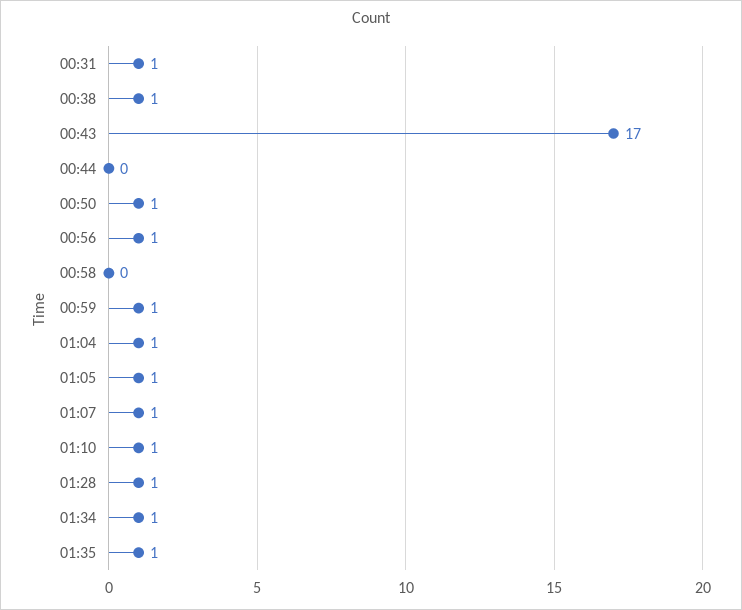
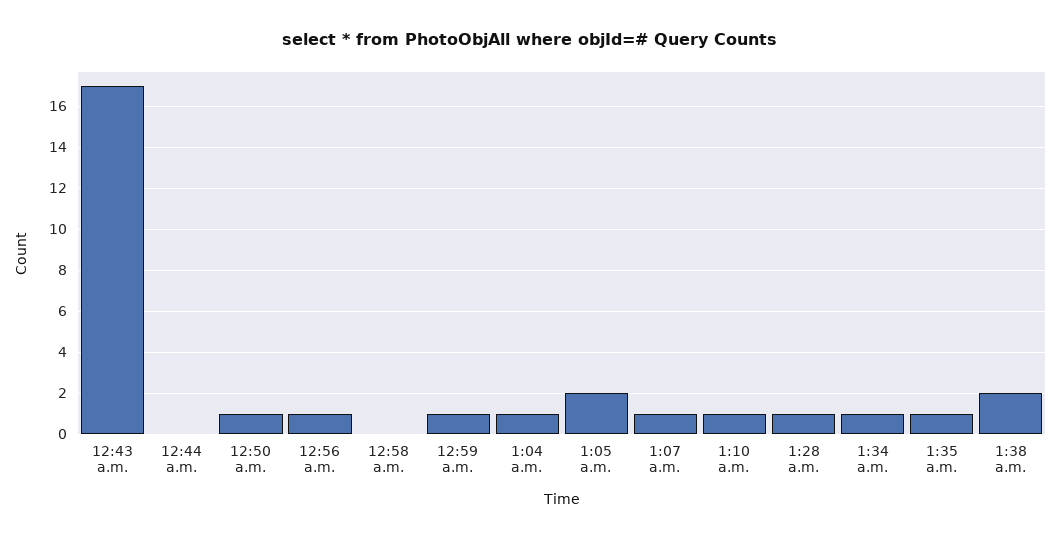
00:31: 1 -> none
00:38: 1 -> none
01:05: 1 -> 2
1:38 a.m.: none -> 2

